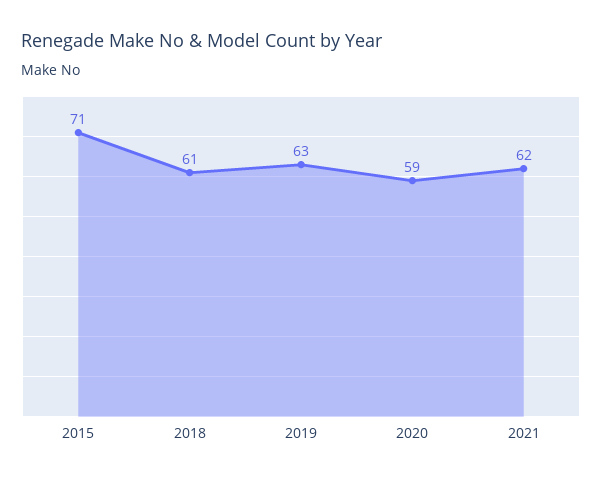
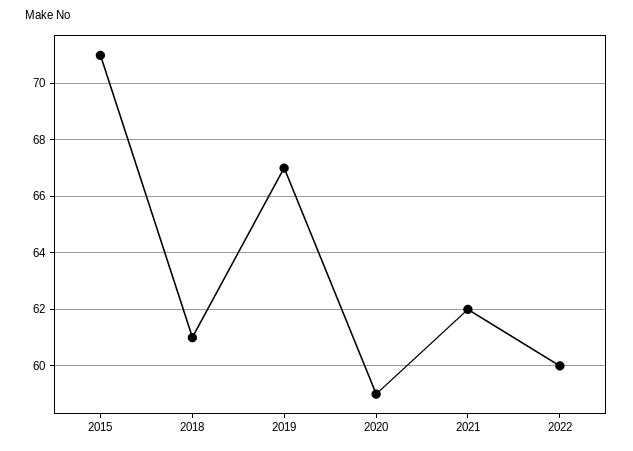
2019: 63 -> 67
2022: none -> 60

